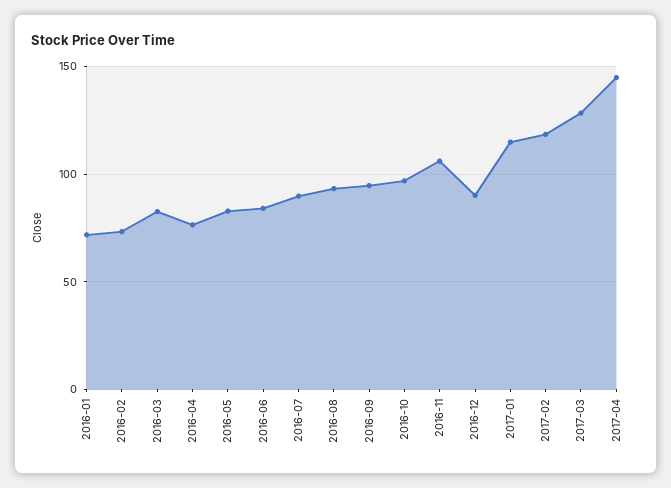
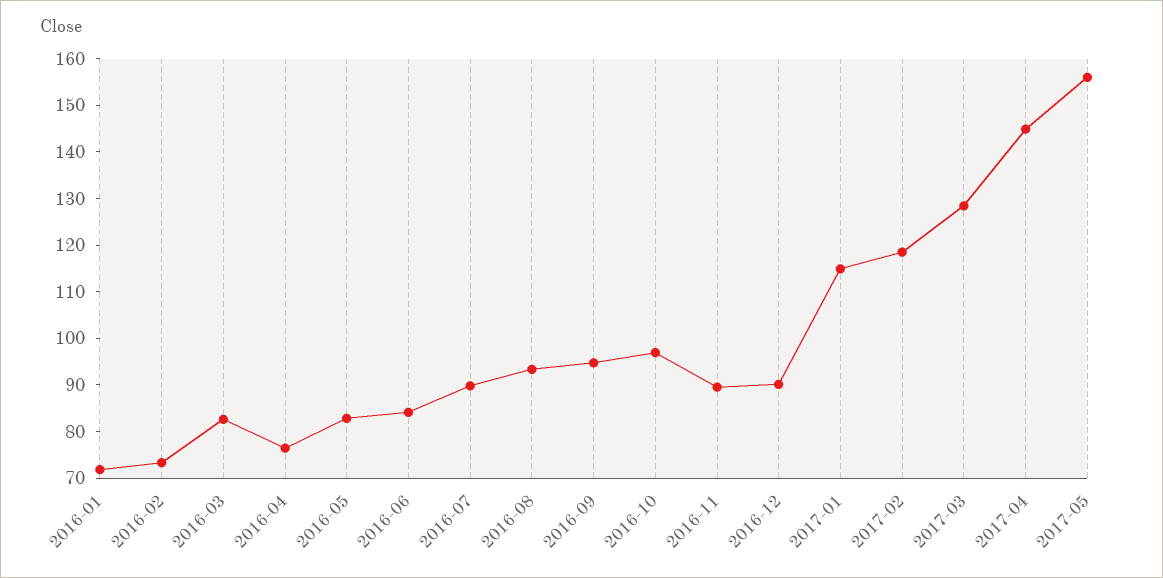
2016-11: 105 -> 90
2017-05: none -> 156

